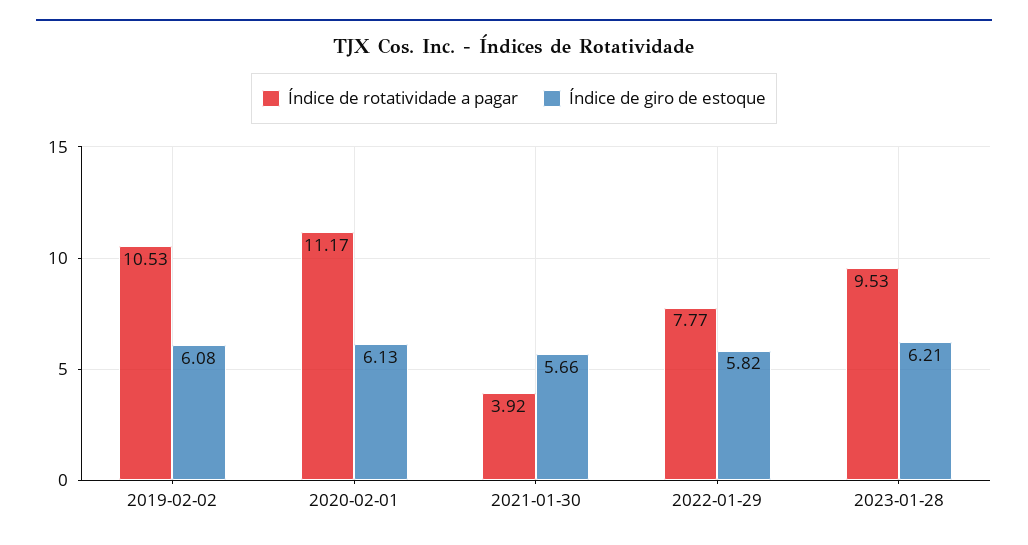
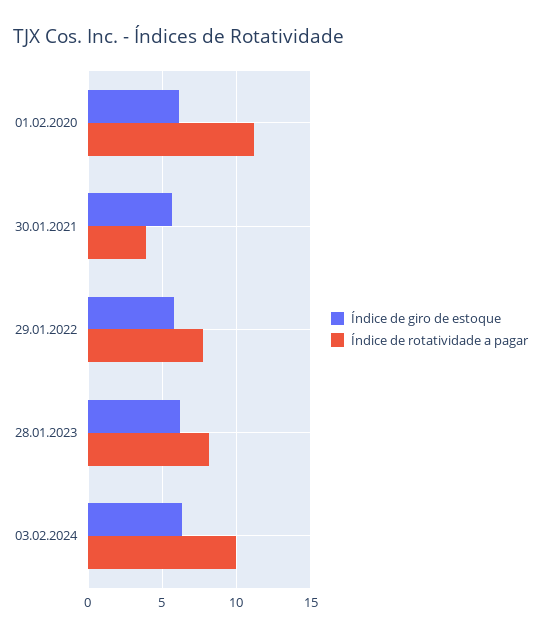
Índice de rotatividade a pagar, 2019-02-02: 10.53 -> none
Índice de giro de estoque, 2019-02-02: 6.08 -> none
Índice de rotatividade a pagar, 2023-01-28: 9.53 -> 8
Índice de giro de estoque, 03.02.2024: none -> 6.5
Índice de rotatividade a pagar, 03.02.2024: none -> 10

